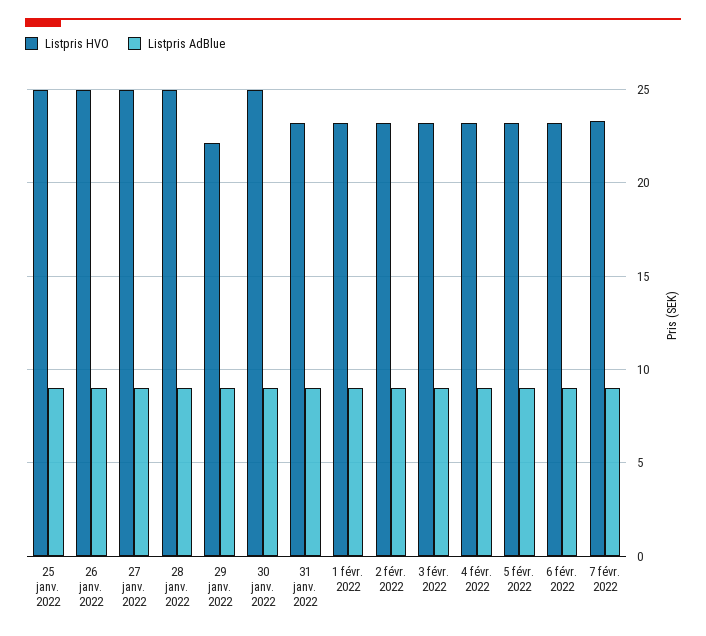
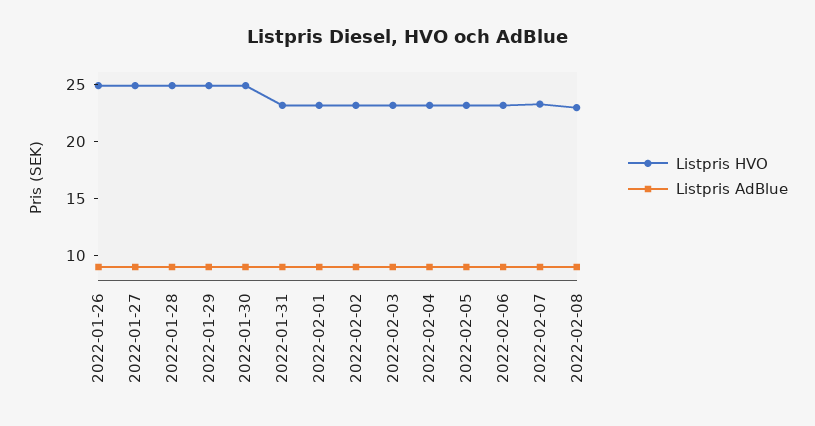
Listpris HVO, 25 janv. 2022: 25 -> none
Listpris AdBlue, 25 janv. 2022: 9 -> none
Listpris HVO, 29 janv. 2022: 22 -> 25
Listpris HVO, 2022-02-08: none -> 23
Listpris AdBlue, 2022-02-08: none -> 9

